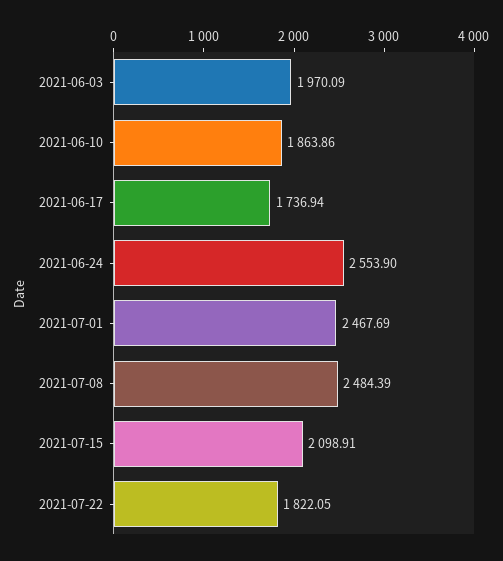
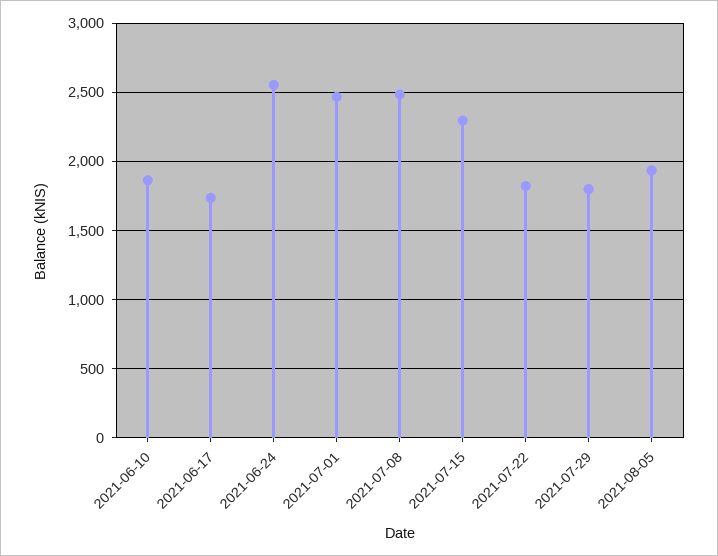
2021-06-03: 1970.09 -> none
2021-07-15: 2098.91 -> 2300
2021-07-29: none -> 1800
2021-08-05: none -> 1950

